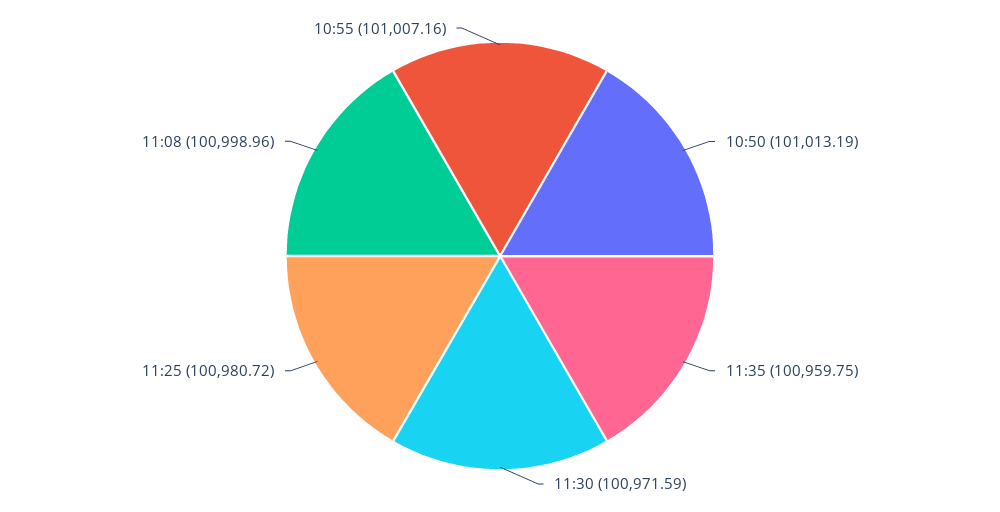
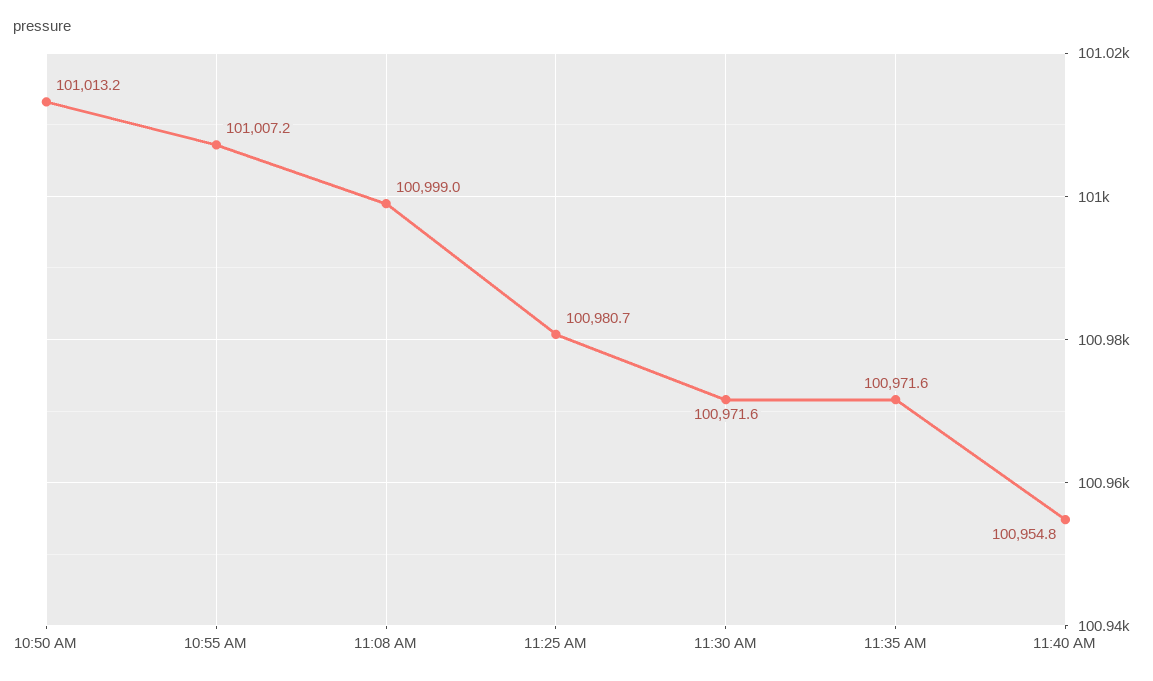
11:35: 100959.75 -> 100971.6
11:40 AM: none -> 100954.8

